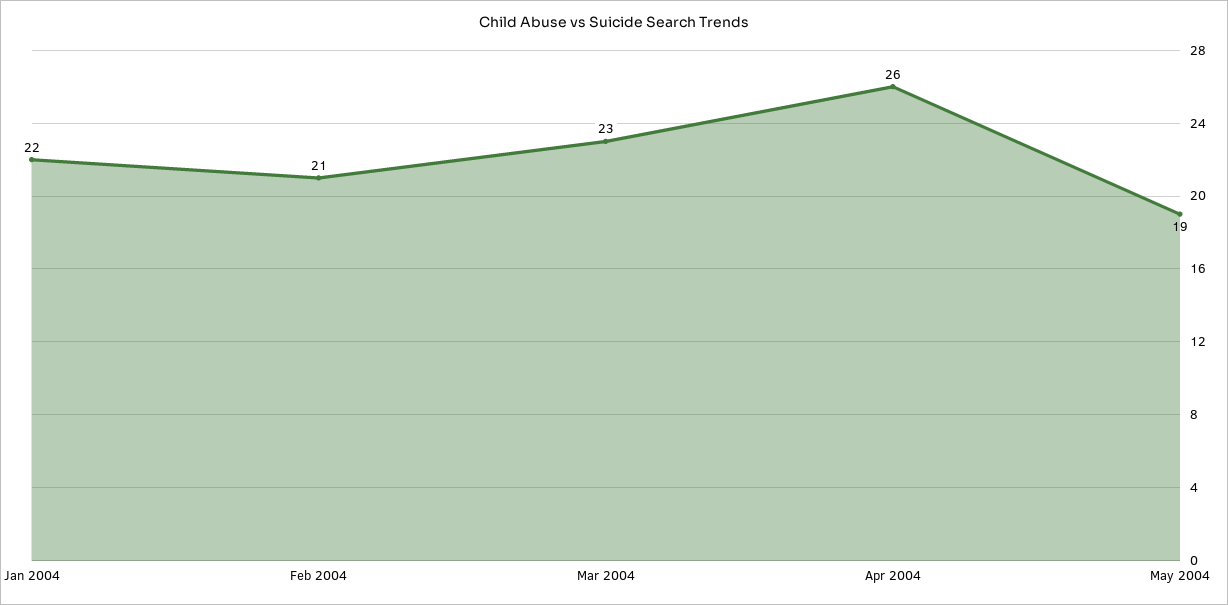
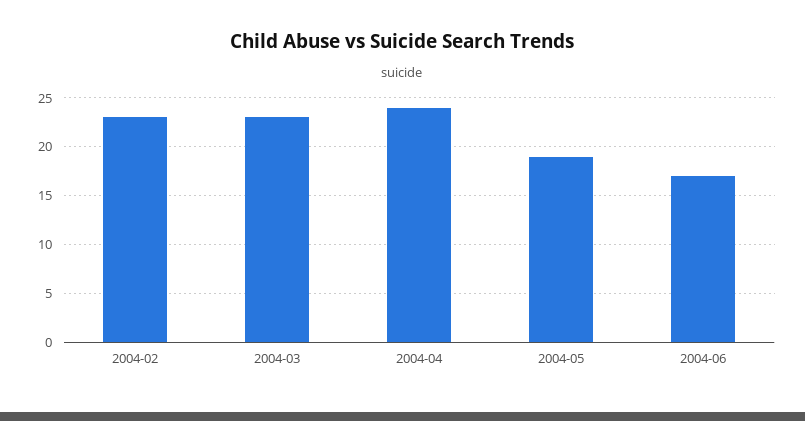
Jan 2004: 22 -> none
Feb 2004: 21 -> 23
Apr 2004: 26 -> 24
2004-06: none -> 17

